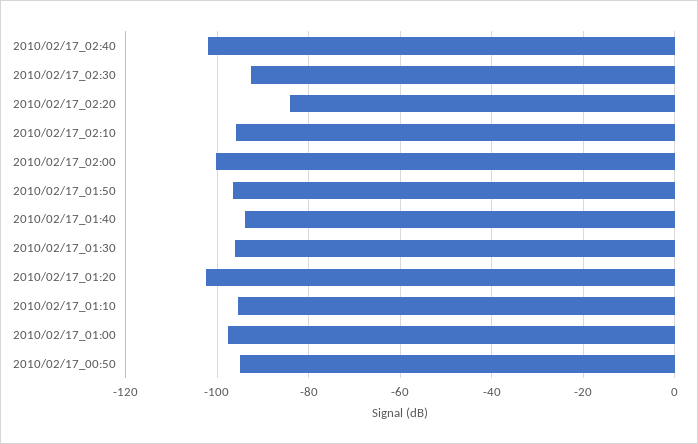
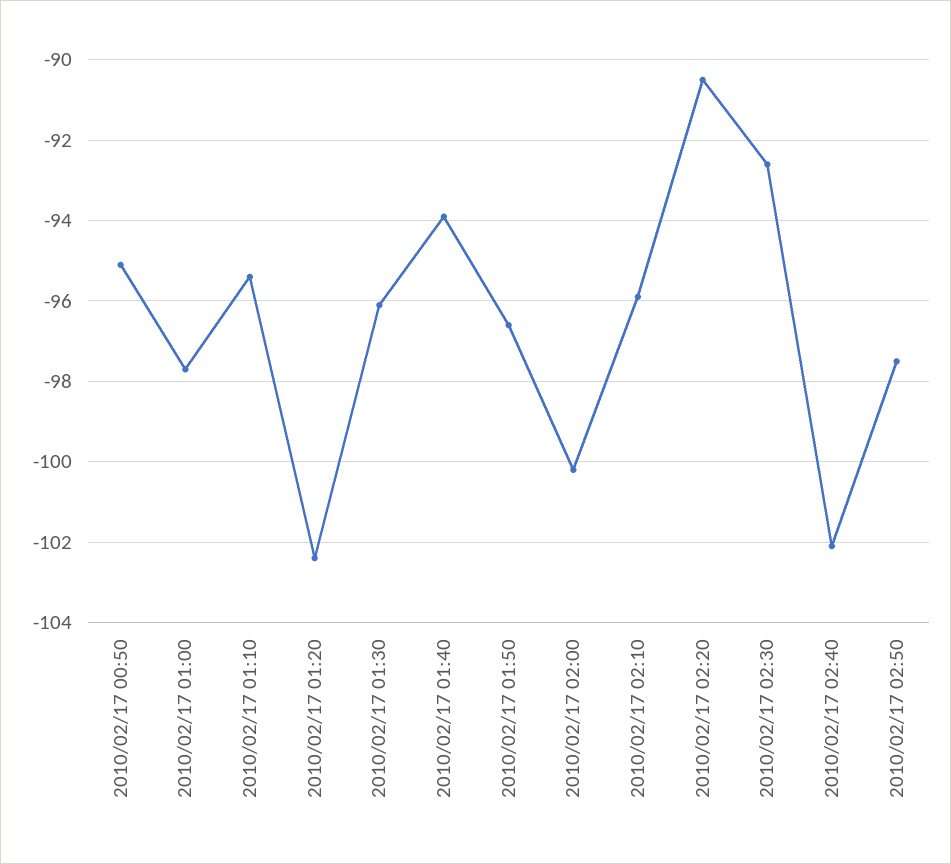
2010/02/17_02:20: -84 -> -90.5
2010/02/17 02:50: none -> -97.5

